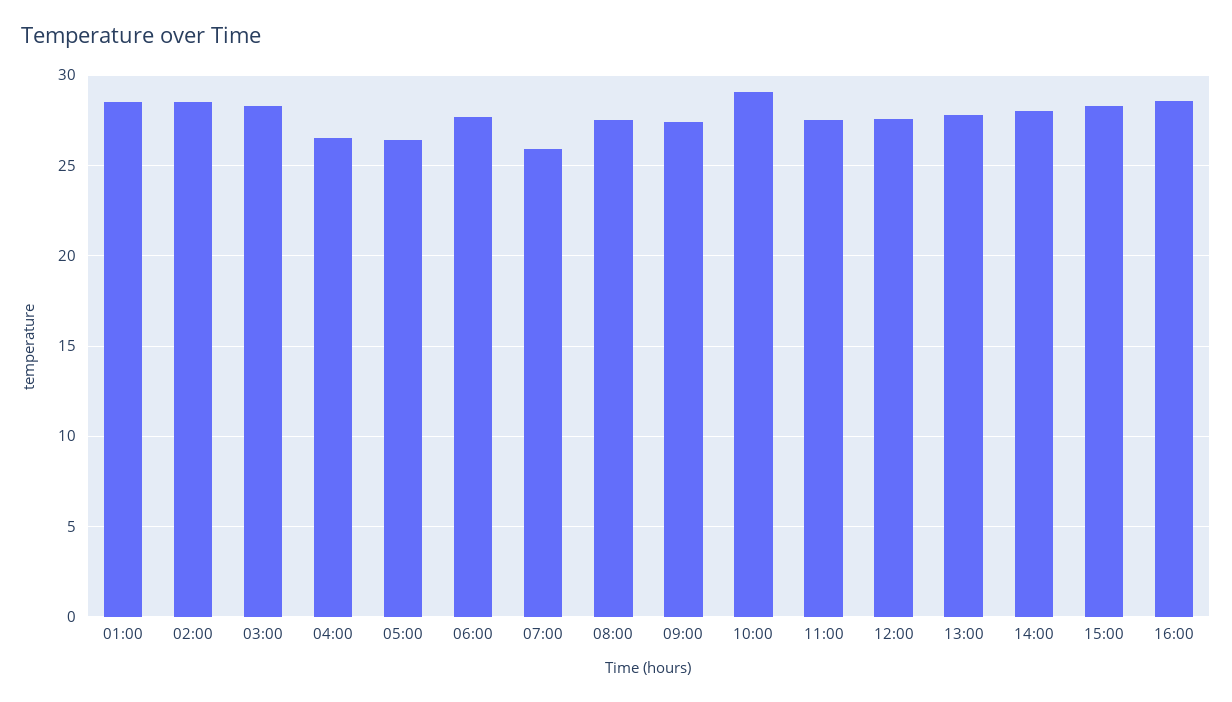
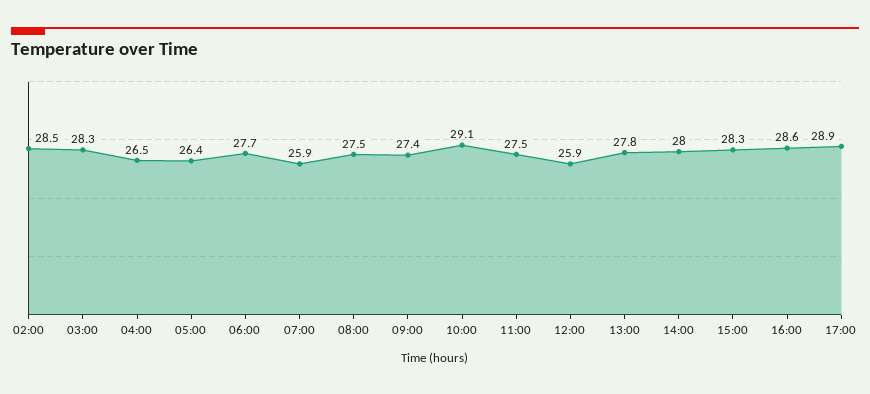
01:00: 28.5 -> none
12:00: 27.5 -> 25.9
17:00: none -> 28.9

